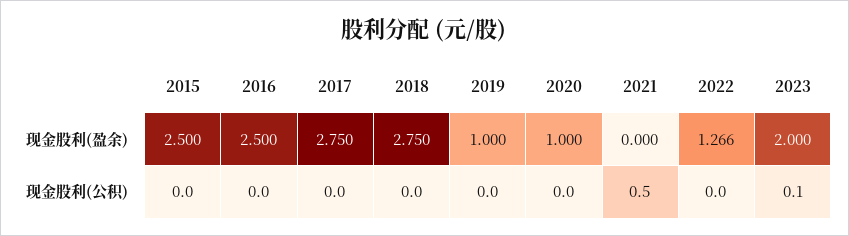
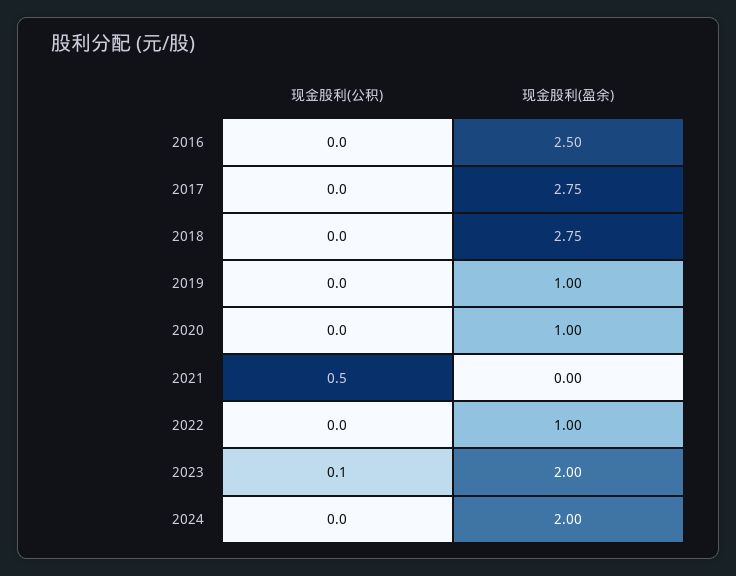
2015, 现金股利(盈余): 2.5 -> none
2022, 现金股利(盈余): 1.266 -> 1
2015, 现金股利(公积): 0 -> none
2024, 现金股利(公积): none -> 0
2024, 现金股利(盈余): none -> 2

